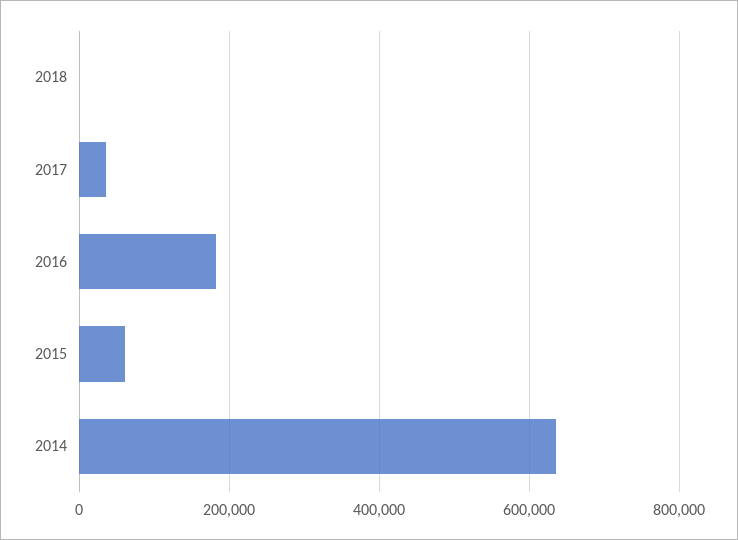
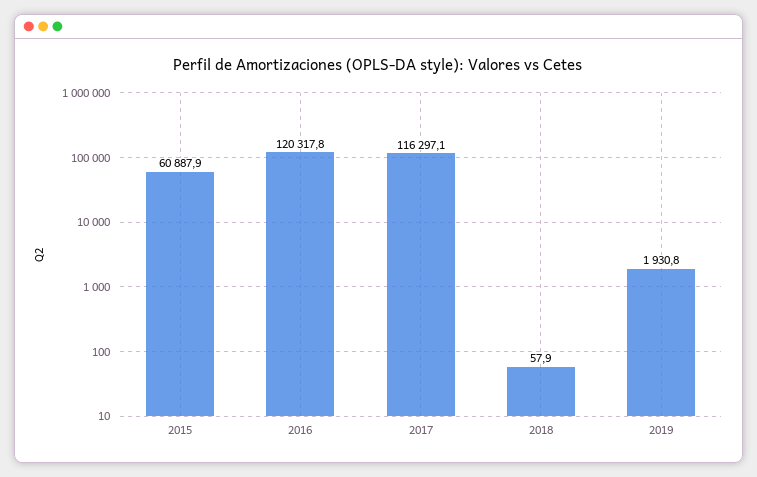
2017: 40000 -> 116297.1
2016: 180000 -> 120317.8
2014: 640000 -> none
2019: none -> 1930.8

